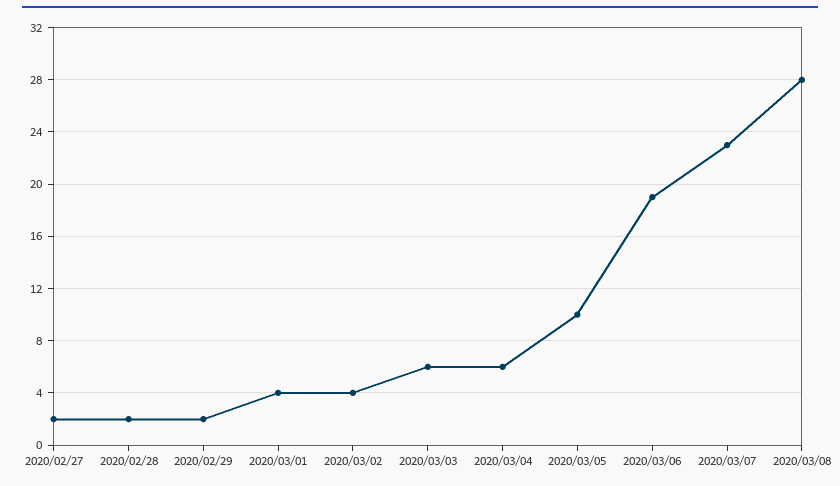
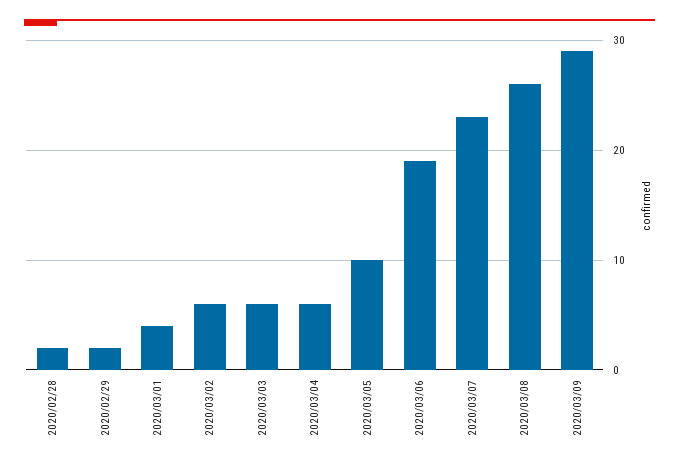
2020/02/27: 2 -> none
2020/03/02: 4 -> 6
2020/03/08: 28 -> 26
2020/03/09: none -> 29

